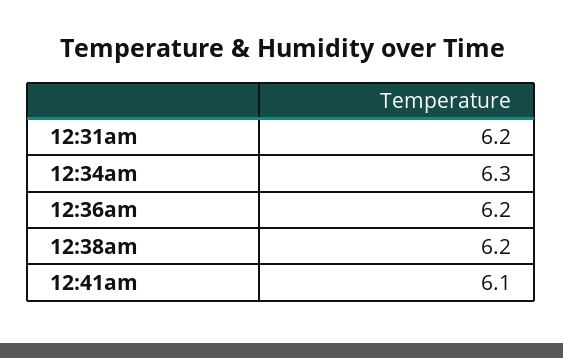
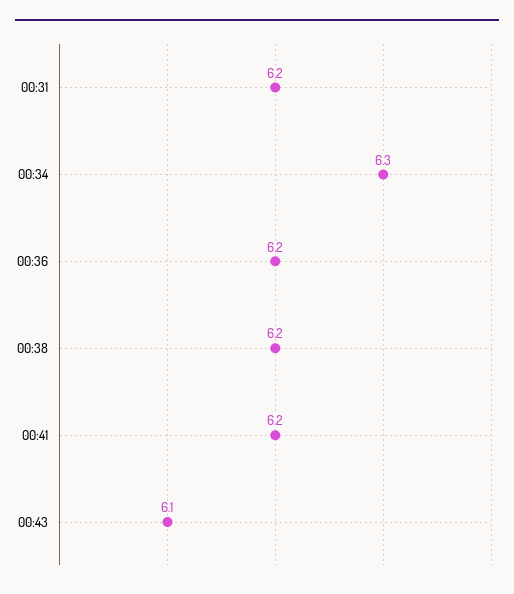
12:41am: 6.1 -> 6.2
00:43: none -> 6.1

